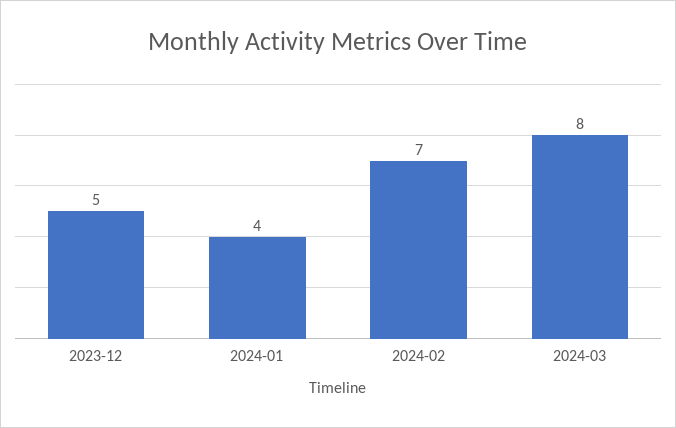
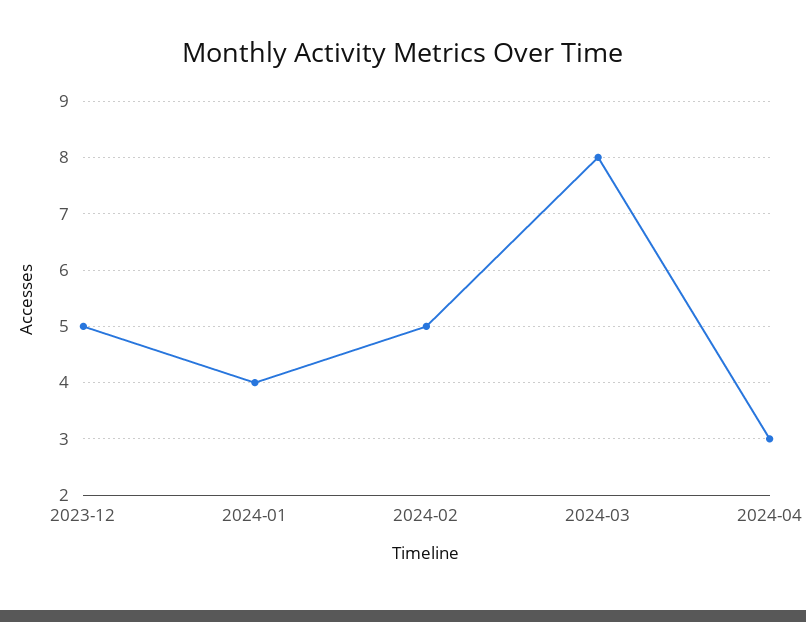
2024-02: 7 -> 5
2024-04: none -> 3

